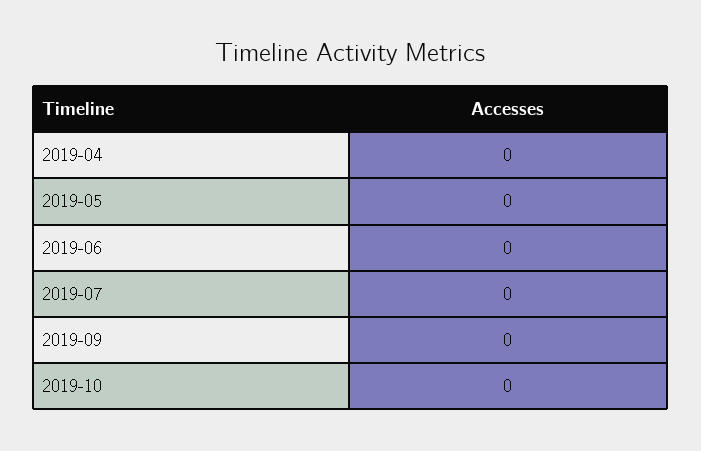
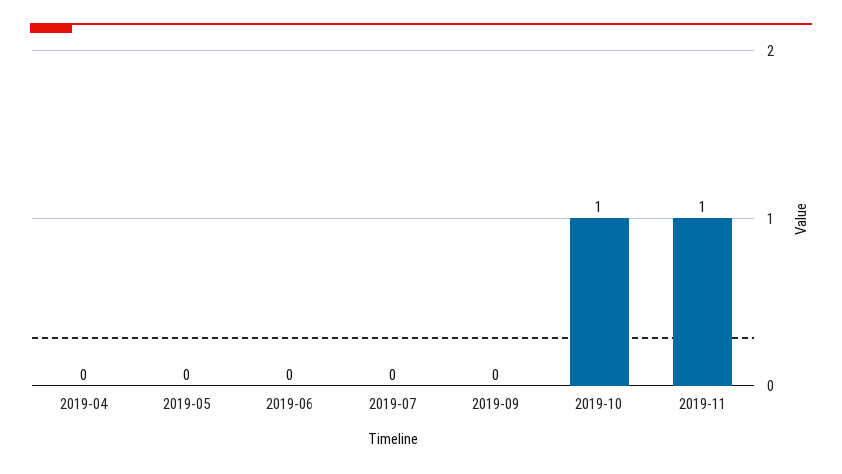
2019-10: 0 -> 1
2019-11: none -> 1

